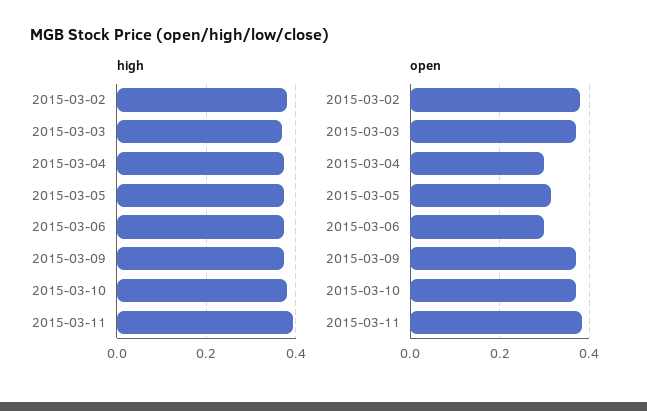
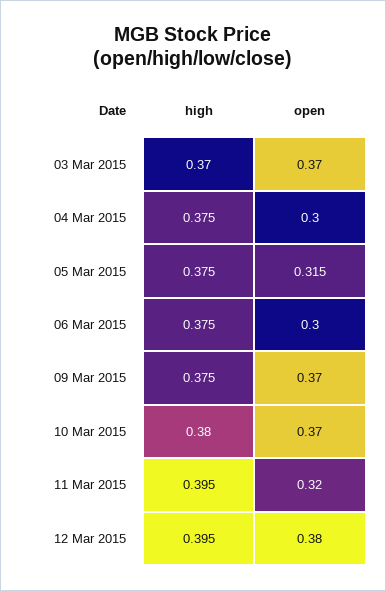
high, 2015-03-02: 0.38 -> none
open, 2015-03-02: 0.38 -> none
open, 2015-03-11: 0.38 -> 0.32
high, 12 Mar 2015: none -> 0.395
open, 12 Mar 2015: none -> 0.38

